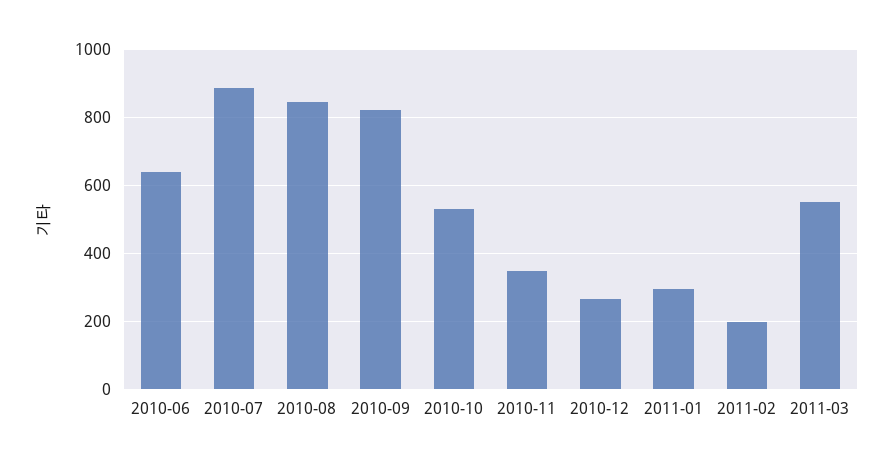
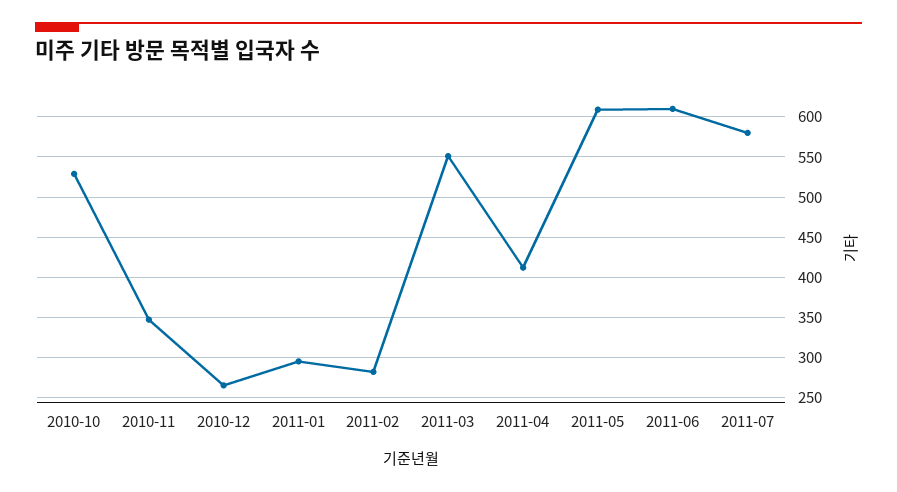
2010-06: 640 -> none
2010-07: 880 -> none
2010-08: 840 -> none
2010-09: 820 -> none
2011-02: 200 -> 280
2011-04: none -> 410
2011-05: none -> 610
2011-06: none -> 610
2011-07: none -> 580

